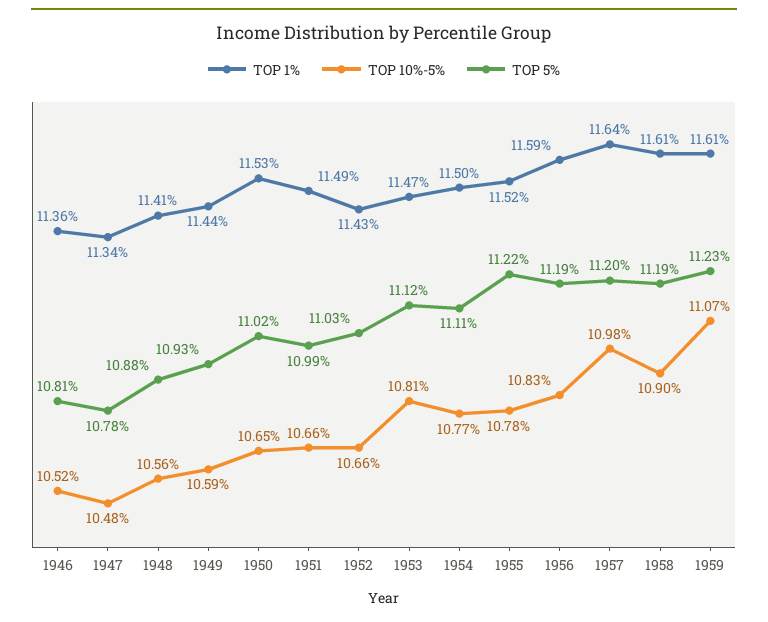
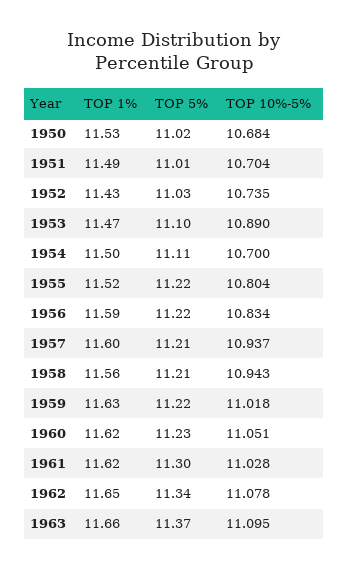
TOP 1%, 1946: 11.36 -> none
TOP 10%-5%, 1946: 10.52 -> none
TOP 5%, 1946: 10.81 -> none
TOP 1%, 1947: 11.34 -> none
TOP 10%-5%, 1947: 10.48 -> none
TOP 5%, 1947: 10.78 -> none
TOP 1%, 1948: 11.41 -> none
TOP 10%-5%, 1948: 10.56 -> none
TOP 5%, 1948: 10.88 -> none
TOP 1%, 1949: 11.44 -> none
TOP 10%-5%, 1949: 10.59 -> none
TOP 5%, 1949: 10.93 -> none
TOP 10%-5%, 1950: 10.65 -> 10.684
TOP 10%-5%, 1951: 10.66 -> 10.704
TOP 5%, 1951: 10.99 -> 11.01
TOP 10%-5%, 1952: 10.66 -> 10.735
TOP 10%-5%, 1953: 10.81 -> 10.89
TOP 5%, 1953: 11.12 -> 11.1
TOP 10%-5%, 1954: 10.77 -> 10.7
TOP 10%-5%, 1955: 10.78 -> 10.804
TOP 5%, 1956: 11.19 -> 11.22
TOP 1%, 1957: 11.64 -> 11.6
TOP 10%-5%, 1957: 10.98 -> 10.937
TOP 5%, 1957: 11.2 -> 11.21
TOP 1%, 1958: 11.61 -> 11.56
TOP 10%-5%, 1958: 10.9 -> 10.943
TOP 5%, 1958: 11.19 -> 11.21
TOP 1%, 1959: 11.61 -> 11.63
TOP 10%-5%, 1959: 11.07 -> 11.018
TOP 5%, 1959: 11.23 -> 11.22
TOP 1%, 1960: none -> 11.62
TOP 5%, 1960: none -> 11.23
TOP 10%-5%, 1960: none -> 11.051
TOP 1%, 1961: none -> 11.62
TOP 5%, 1961: none -> 11.3
TOP 10%-5%, 1961: none -> 11.028
TOP 1%, 1962: none -> 11.65
TOP 5%, 1962: none -> 11.34
TOP 10%-5%, 1962: none -> 11.078
TOP 1%, 1963: none -> 11.66
TOP 5%, 1963: none -> 11.37
TOP 10%-5%, 1963: none -> 11.095

